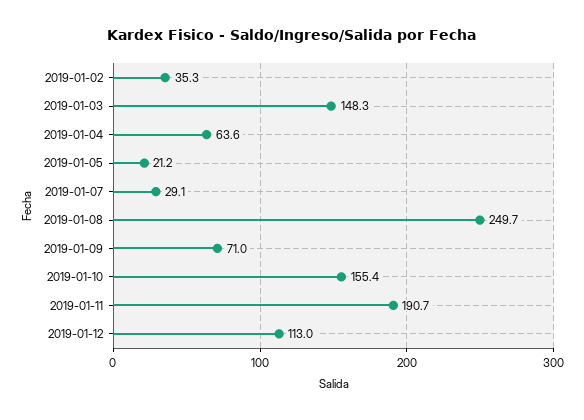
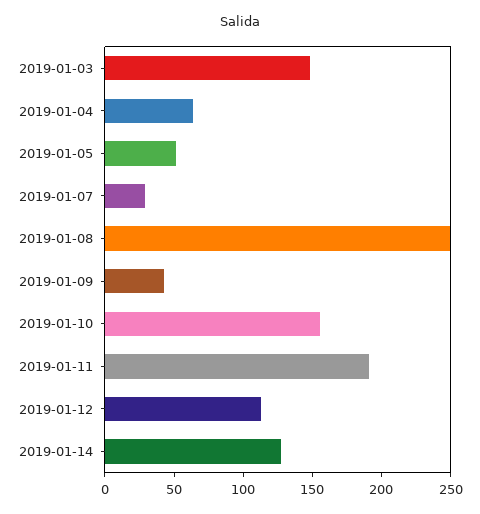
2019-01-02: 35.3 -> none
2019-01-05: 21.2 -> 50
2019-01-09: 71 -> 40
2019-01-14: none -> 130

